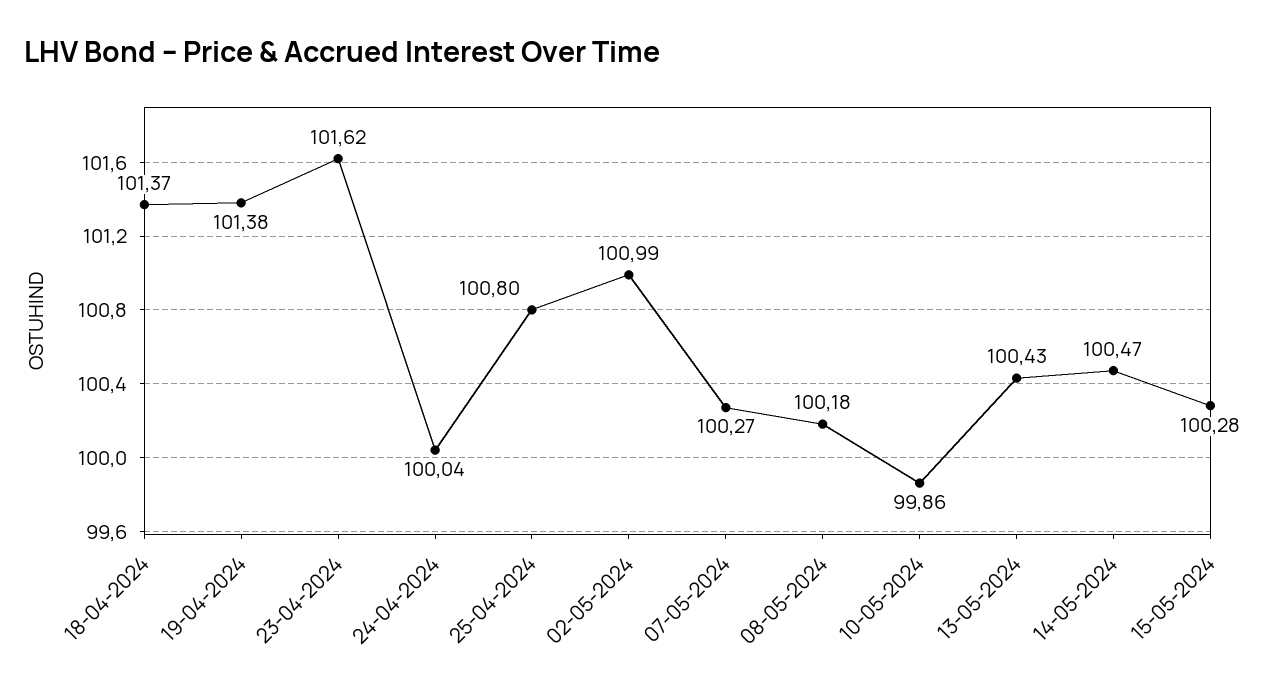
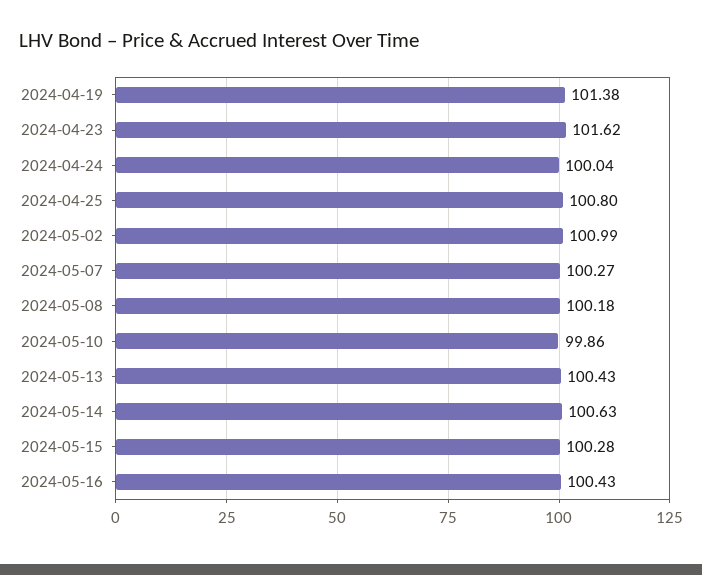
18-04-2024: 101.37 -> none
14-05-2024: 100.47 -> 100.63
2024-05-16: none -> 100.43

